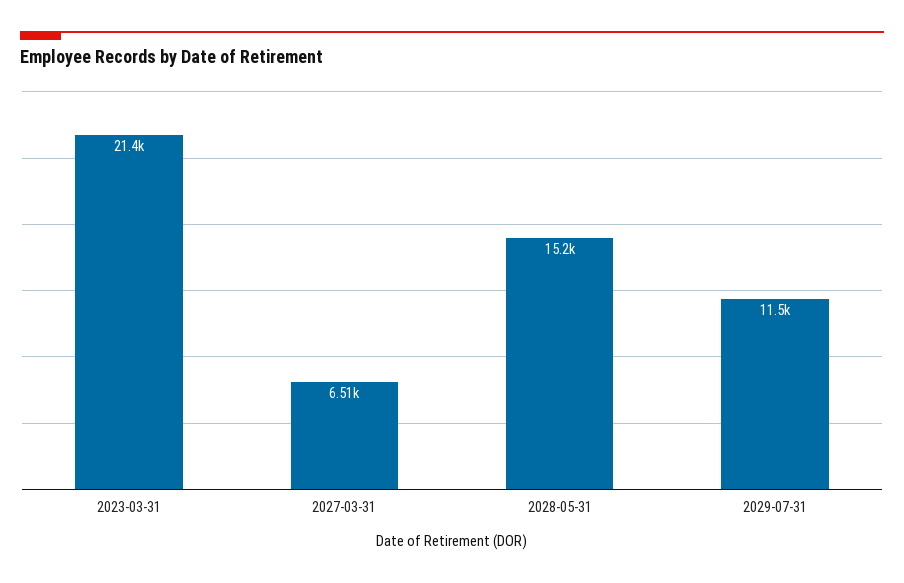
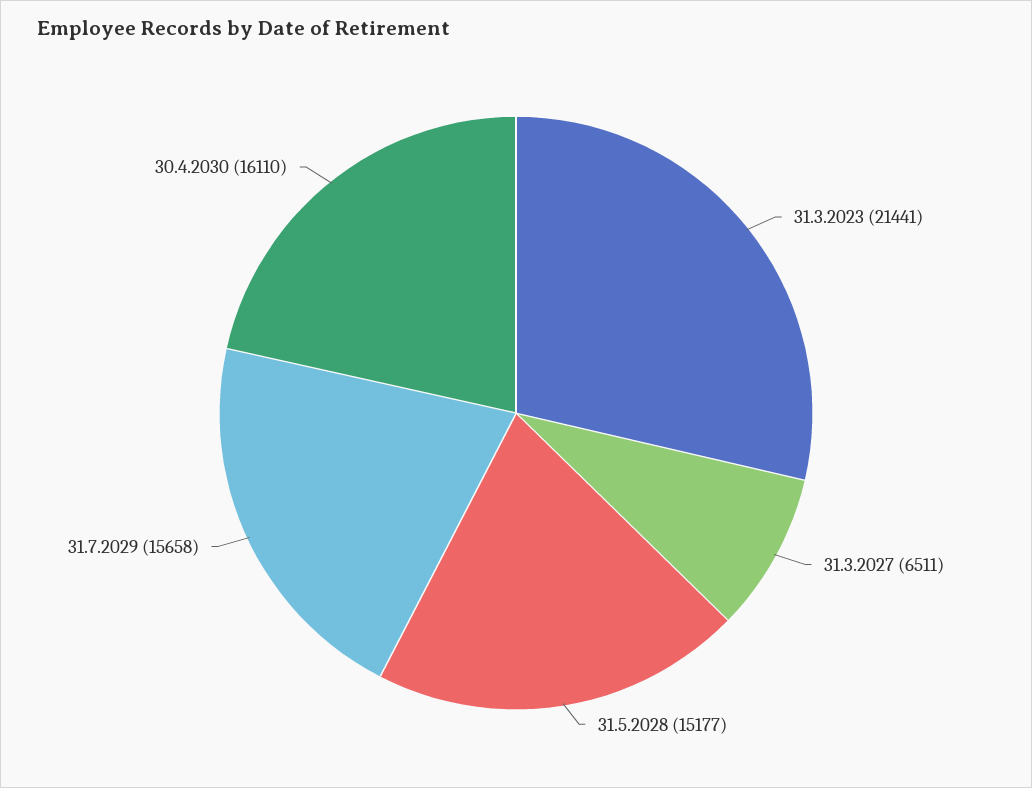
2029-07-31: 11500 -> 15658
30.4.2030: none -> 16110

